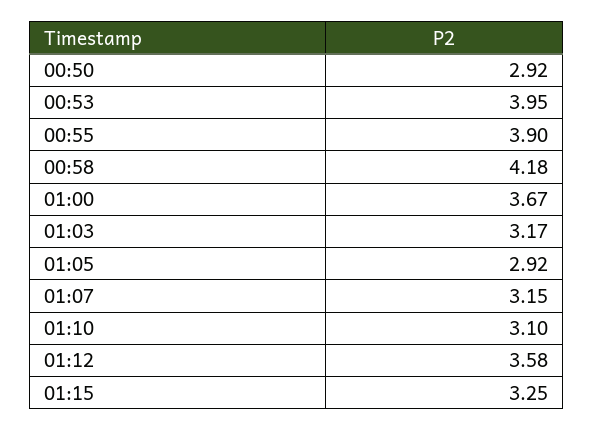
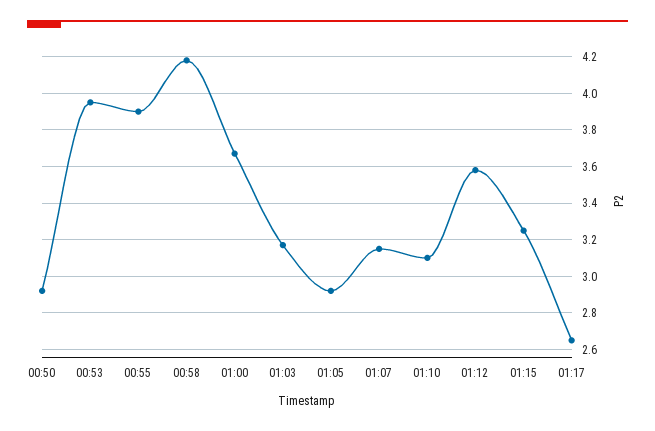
01:17: none -> 2.65

